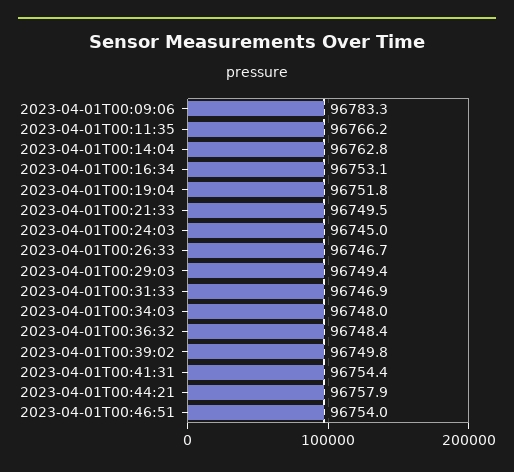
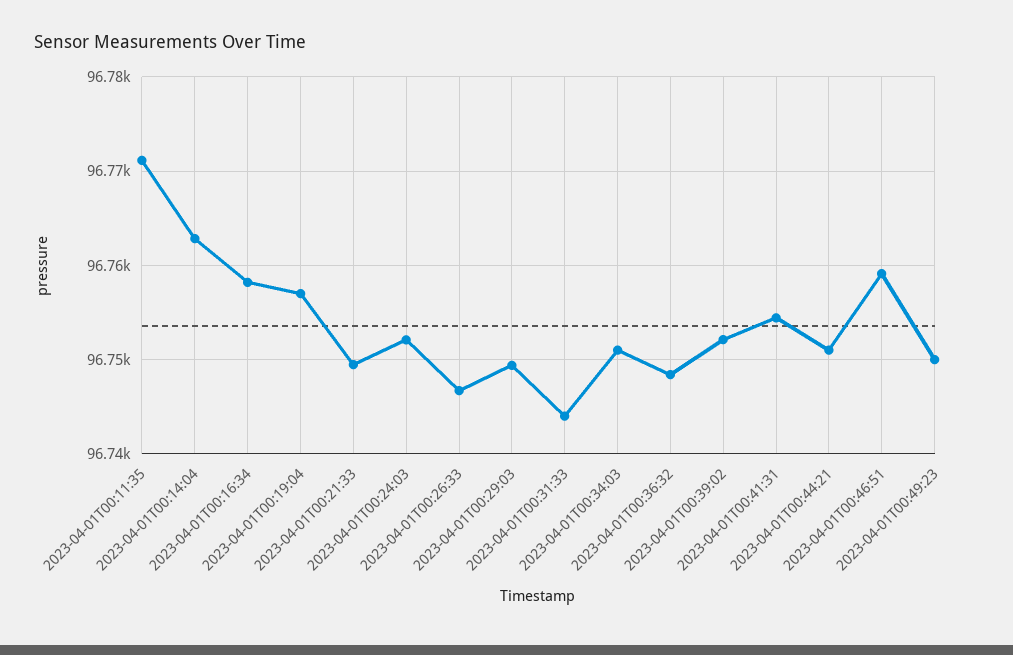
2023-04-01T00:09:06: 96783.3 -> none
2023-04-01T00:11:35: 96766.2 -> 96771
2023-04-01T00:16:34: 96753.1 -> 96758
2023-04-01T00:19:04: 96751.8 -> 96757
2023-04-01T00:24:03: 96745 -> 96752
2023-04-01T00:31:33: 96746.9 -> 96744
2023-04-01T00:34:03: 96748 -> 96751
2023-04-01T00:39:02: 96749.8 -> 96752
2023-04-01T00:44:21: 96757.9 -> 96751
2023-04-01T00:46:51: 96754 -> 96759
2023-04-01T00:49:23: none -> 96750

